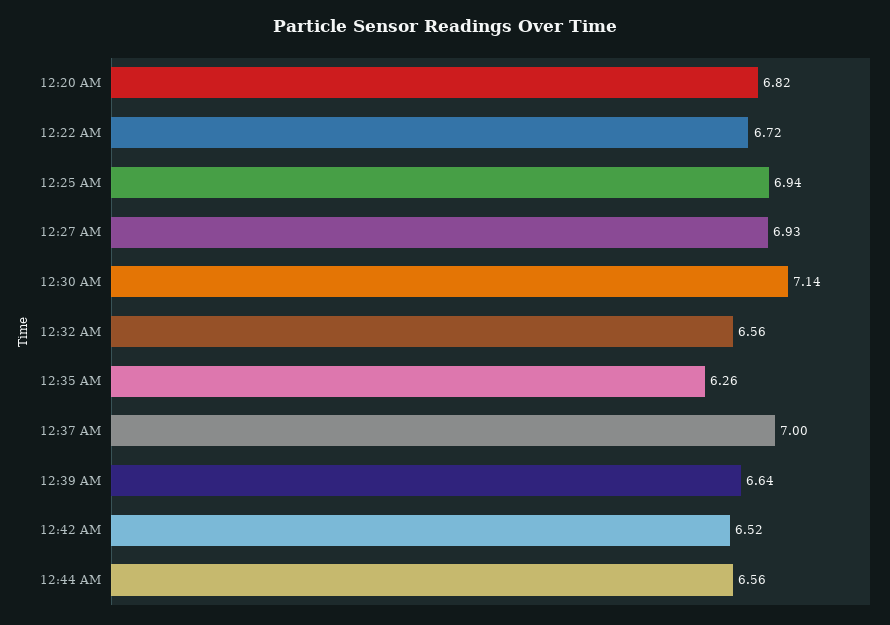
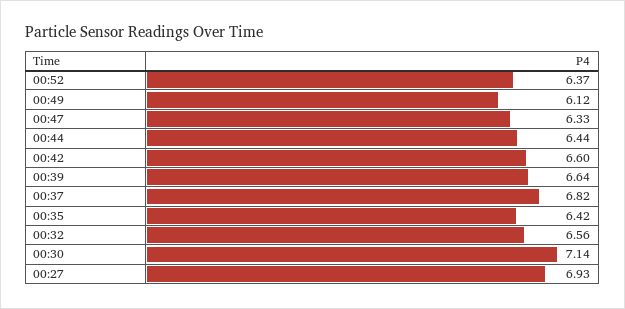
12:20 AM: 6.82 -> none
12:22 AM: 6.72 -> none
12:25 AM: 6.94 -> none
12:35 AM: 6.26 -> 6.42
12:37 AM: 7 -> 6.82
12:42 AM: 6.52 -> 6.6
12:44 AM: 6.56 -> 6.44
00:52: none -> 6.37
00:49: none -> 6.12
00:47: none -> 6.33

